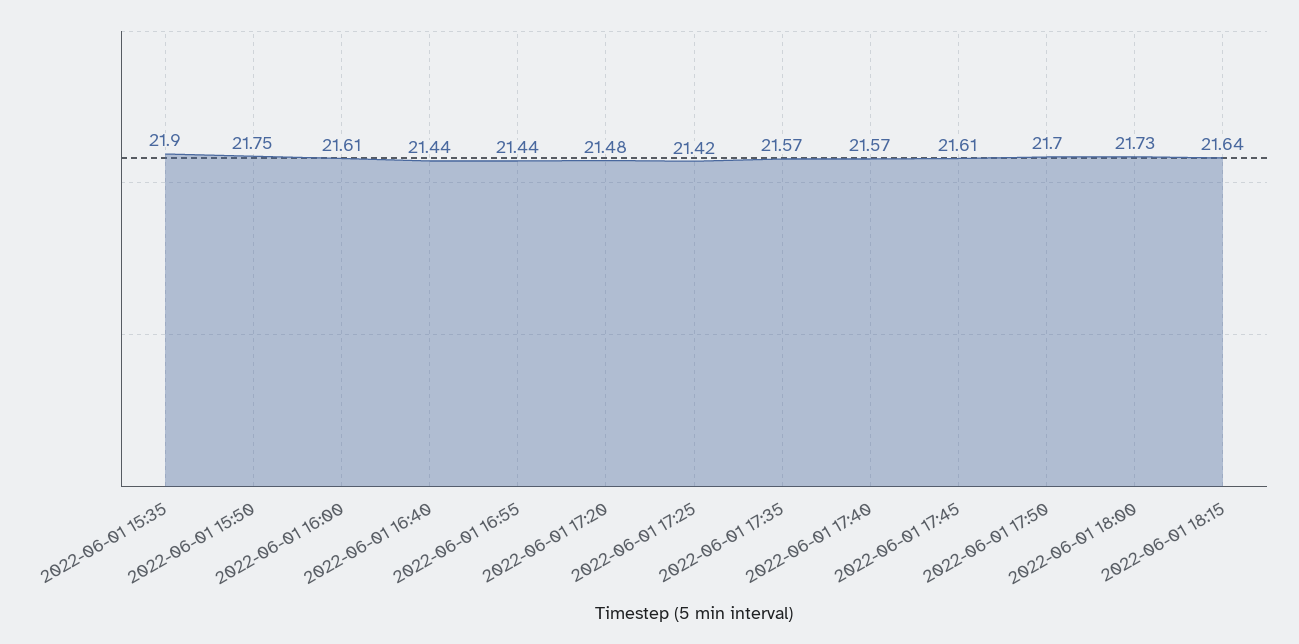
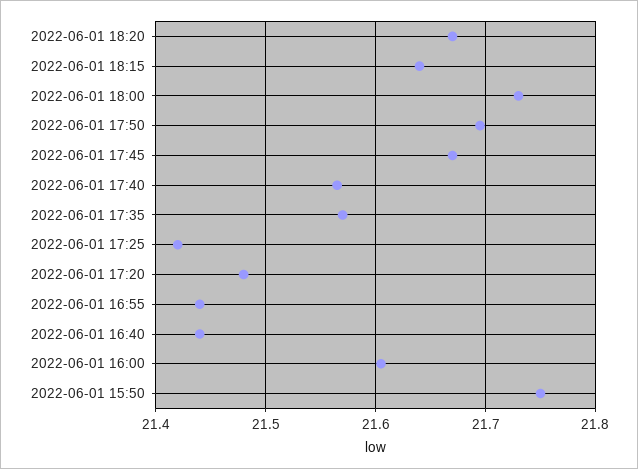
2022-06-01 15:35: 21.9 -> none
2022-06-01 17:45: 21.61 -> 21.67
2022-06-01 18:20: none -> 21.67

